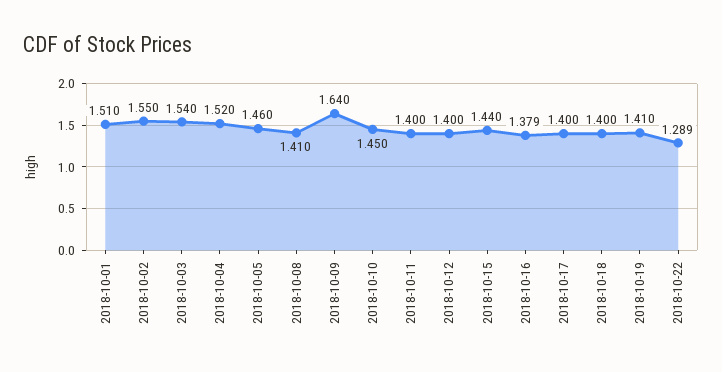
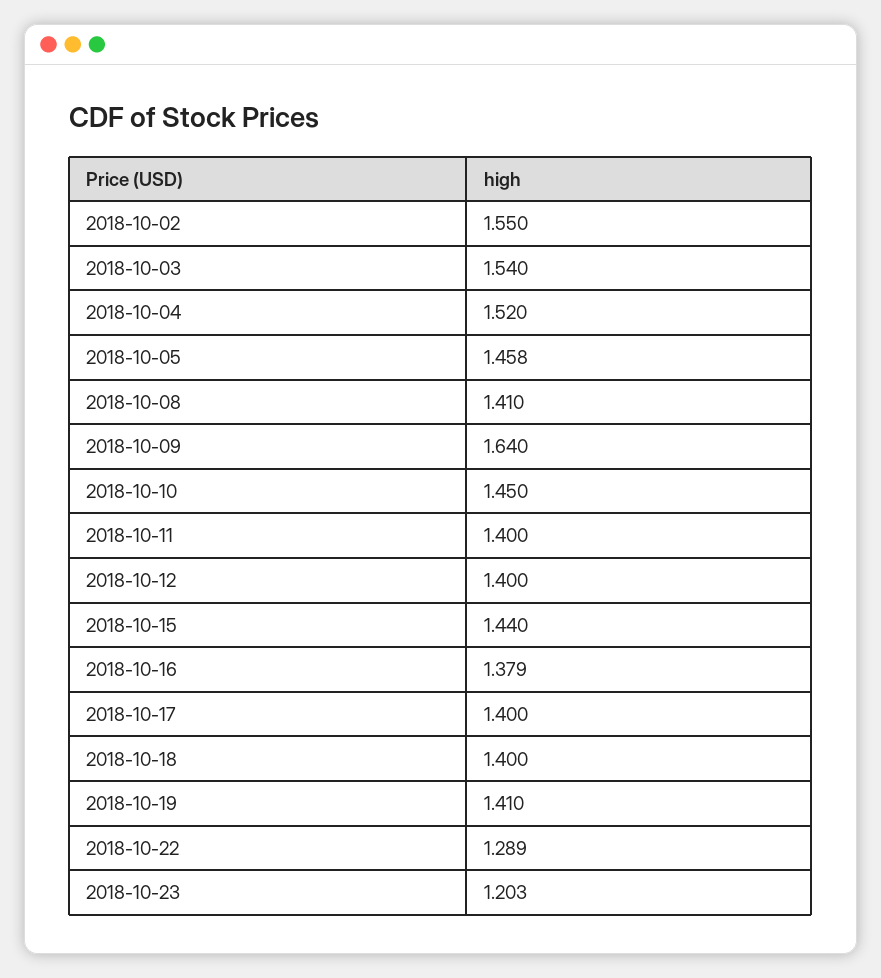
2018-10-01: 1.51 -> none
2018-10-05: 1.46 -> 1.458
2018-10-23: none -> 1.203

